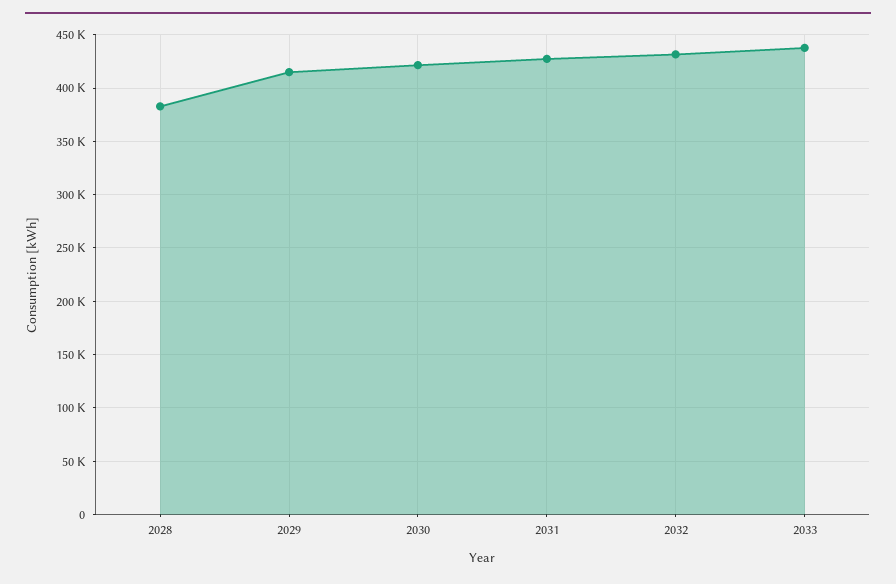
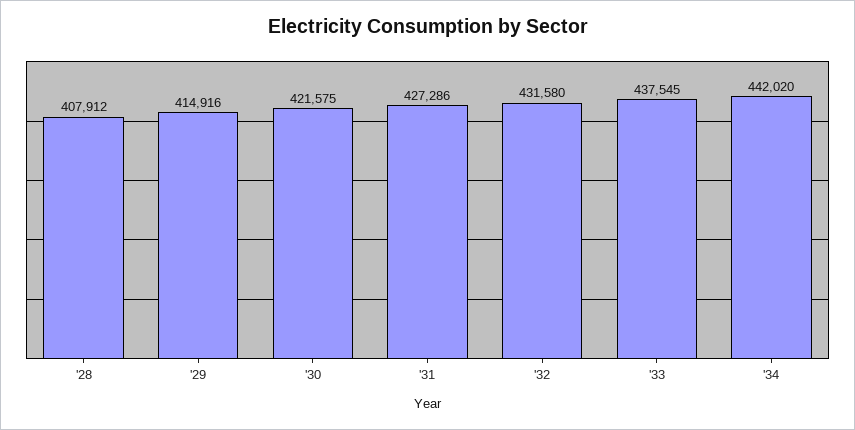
2028: 380000 -> 407912
'34: none -> 442020

